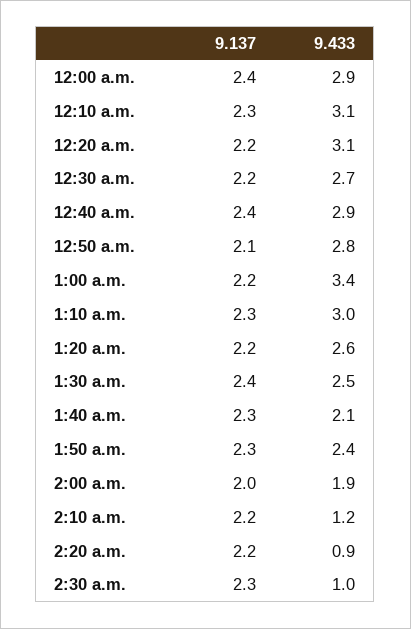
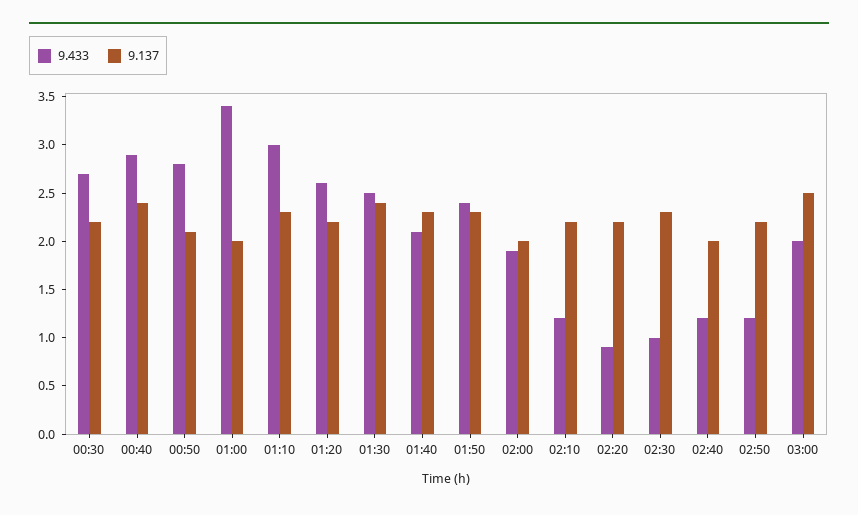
9.137, 12:00 a.m.: 2.4 -> none
9.433, 12:00 a.m.: 2.9 -> none
9.137, 12:10 a.m.: 2.3 -> none
9.433, 12:10 a.m.: 3.1 -> none
9.137, 12:20 a.m.: 2.2 -> none
9.433, 12:20 a.m.: 3.1 -> none
9.137, 1:00 a.m.: 2.2 -> 2
9.433, 02:40: none -> 1.2
9.137, 02:40: none -> 2
9.433, 02:50: none -> 1.2
9.137, 02:50: none -> 2.2
9.433, 03:00: none -> 2
9.137, 03:00: none -> 2.5

